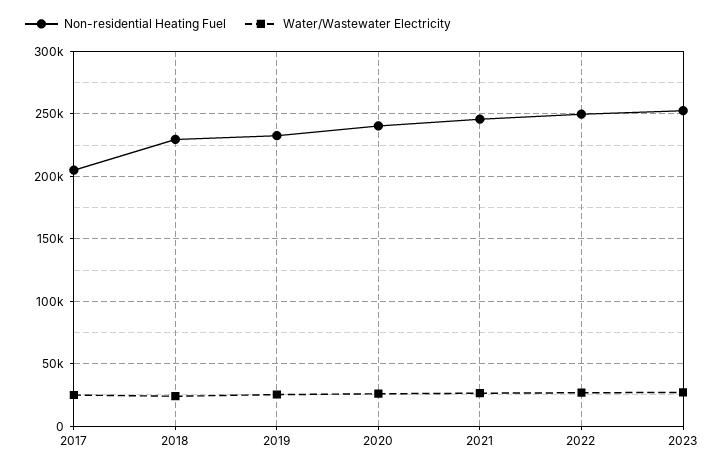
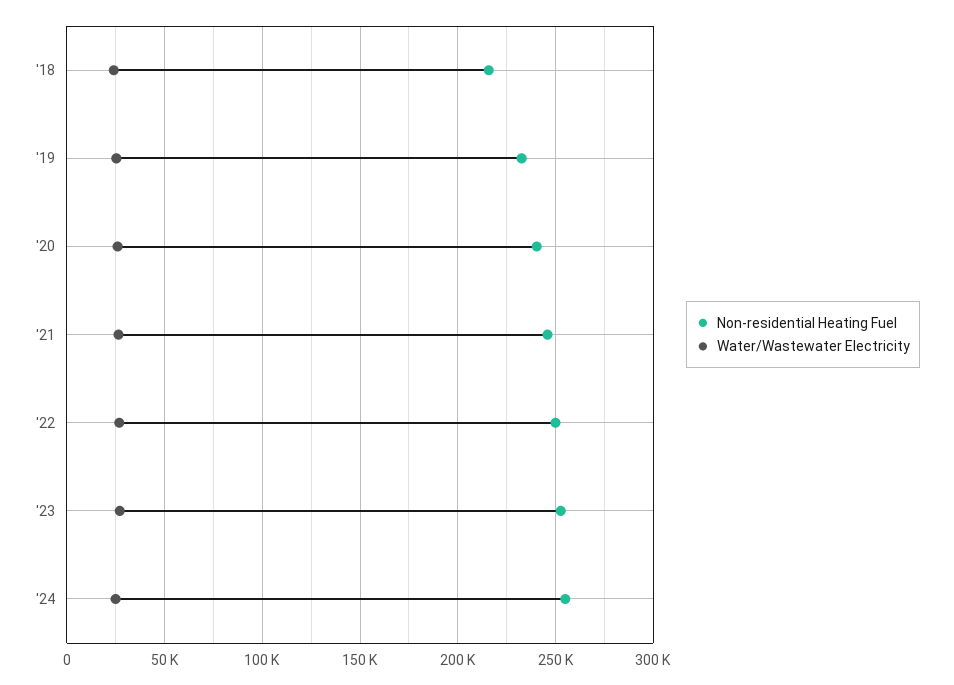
Non-residential Heating Fuel, 2017: 205000 -> none
Water/Wastewater Electricity, 2017: 25000 -> none
Non-residential Heating Fuel, 2018: 230000 -> 215000
Non-residential Heating Fuel, '24: none -> 255000
Water/Wastewater Electricity, '24: none -> 25000

